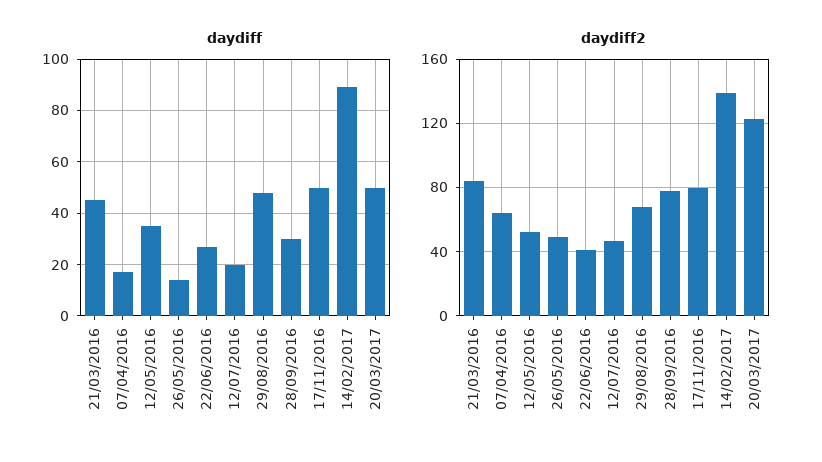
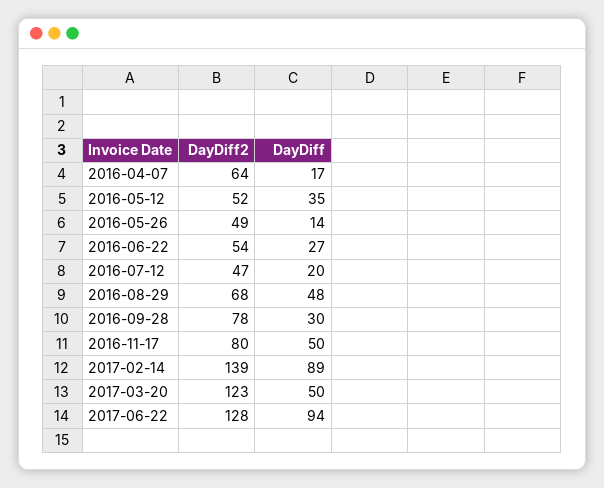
daydiff, 21/03/2016: 45 -> none
daydiff2, 21/03/2016: 85 -> none
daydiff2, 22/06/2016: 40 -> 54
daydiff2, 2017-06-22: none -> 128
daydiff, 2017-06-22: none -> 94

